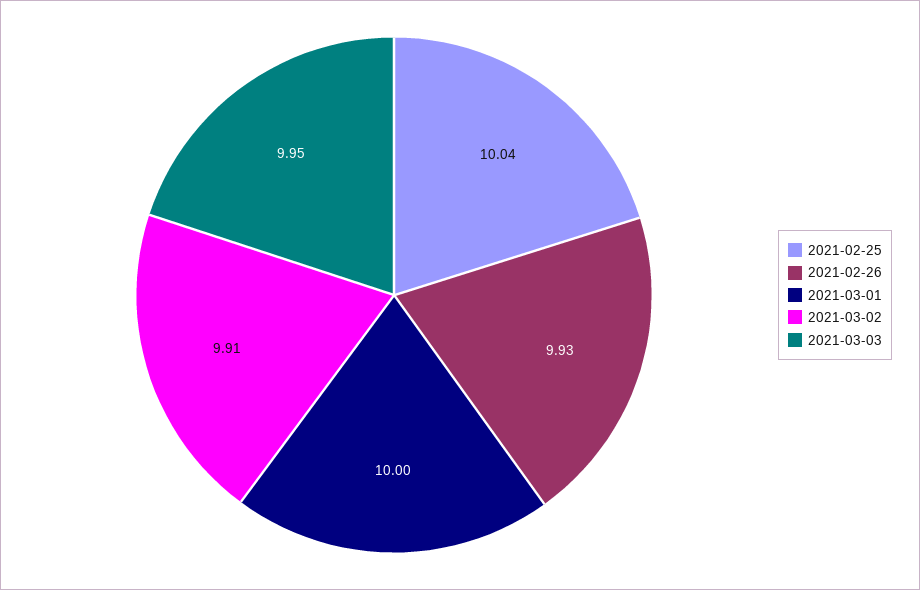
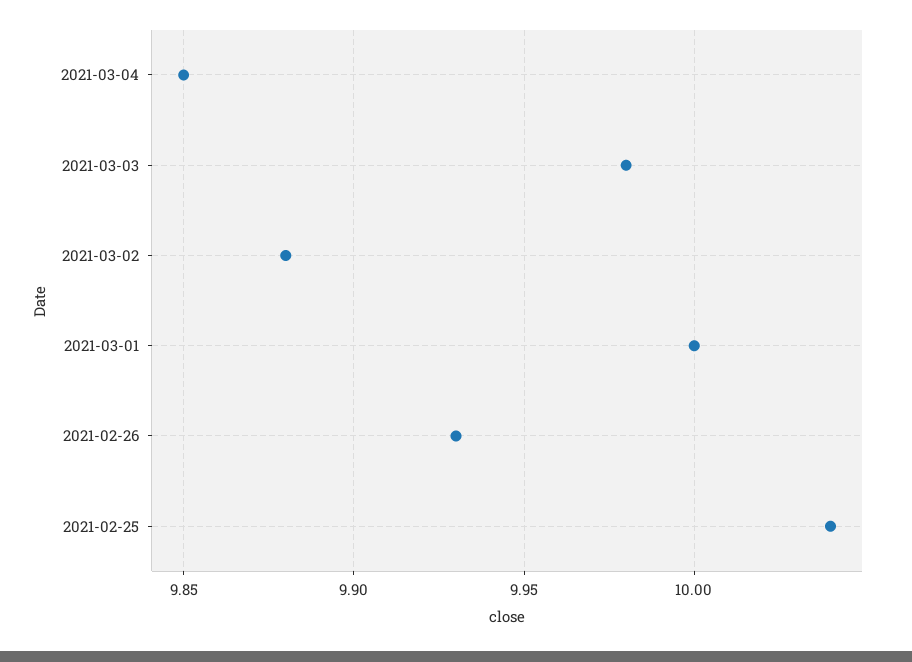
2021-03-02: 9.91 -> 9.88
2021-03-03: 9.95 -> 9.98
2021-03-04: none -> 9.85

